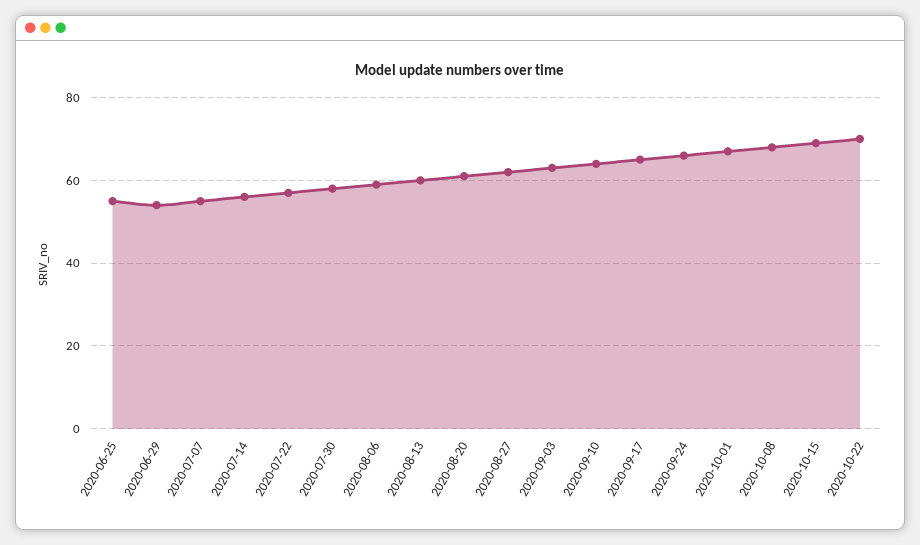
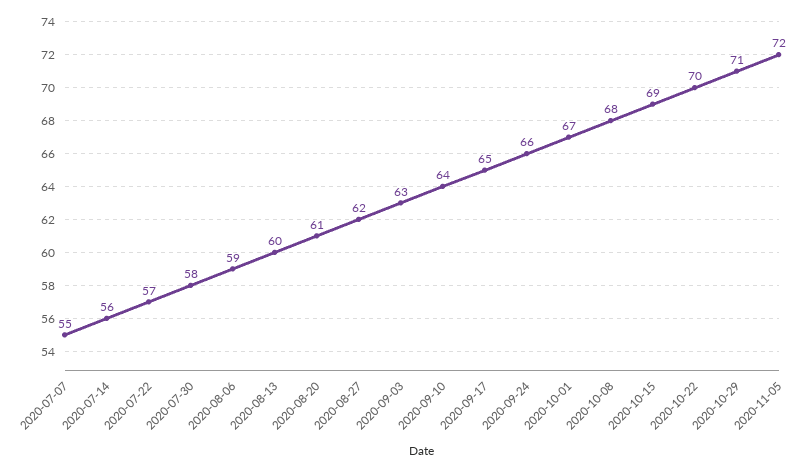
2020-06-25: 55 -> none
2020-06-29: 55 -> none
2020-10-29: none -> 71
2020-11-05: none -> 72

